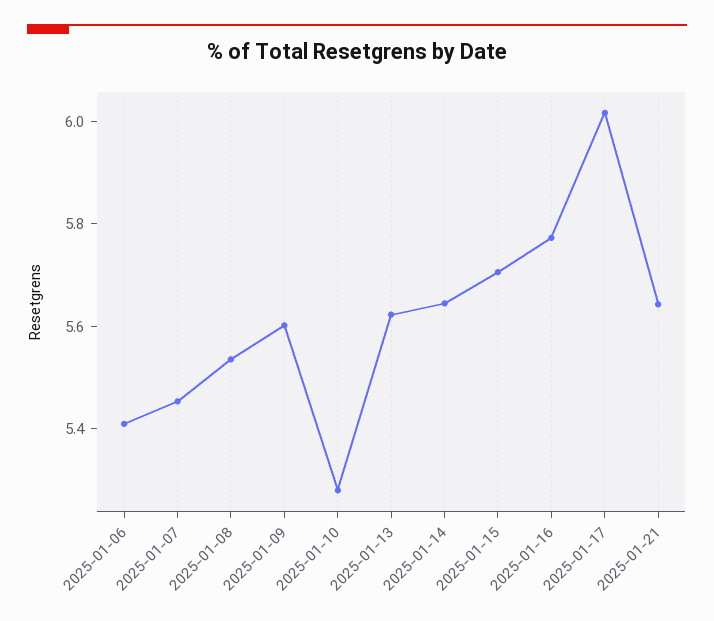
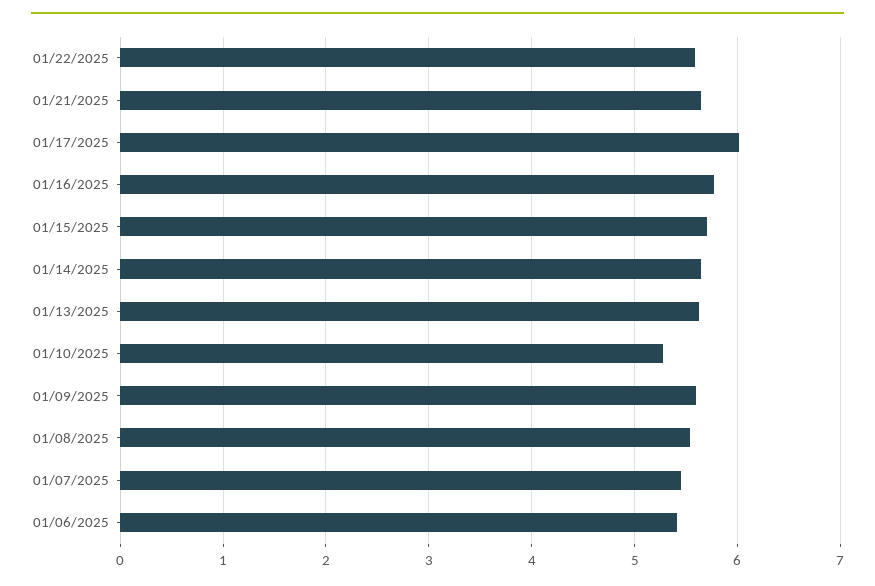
01/22/2025: none -> 5.6

